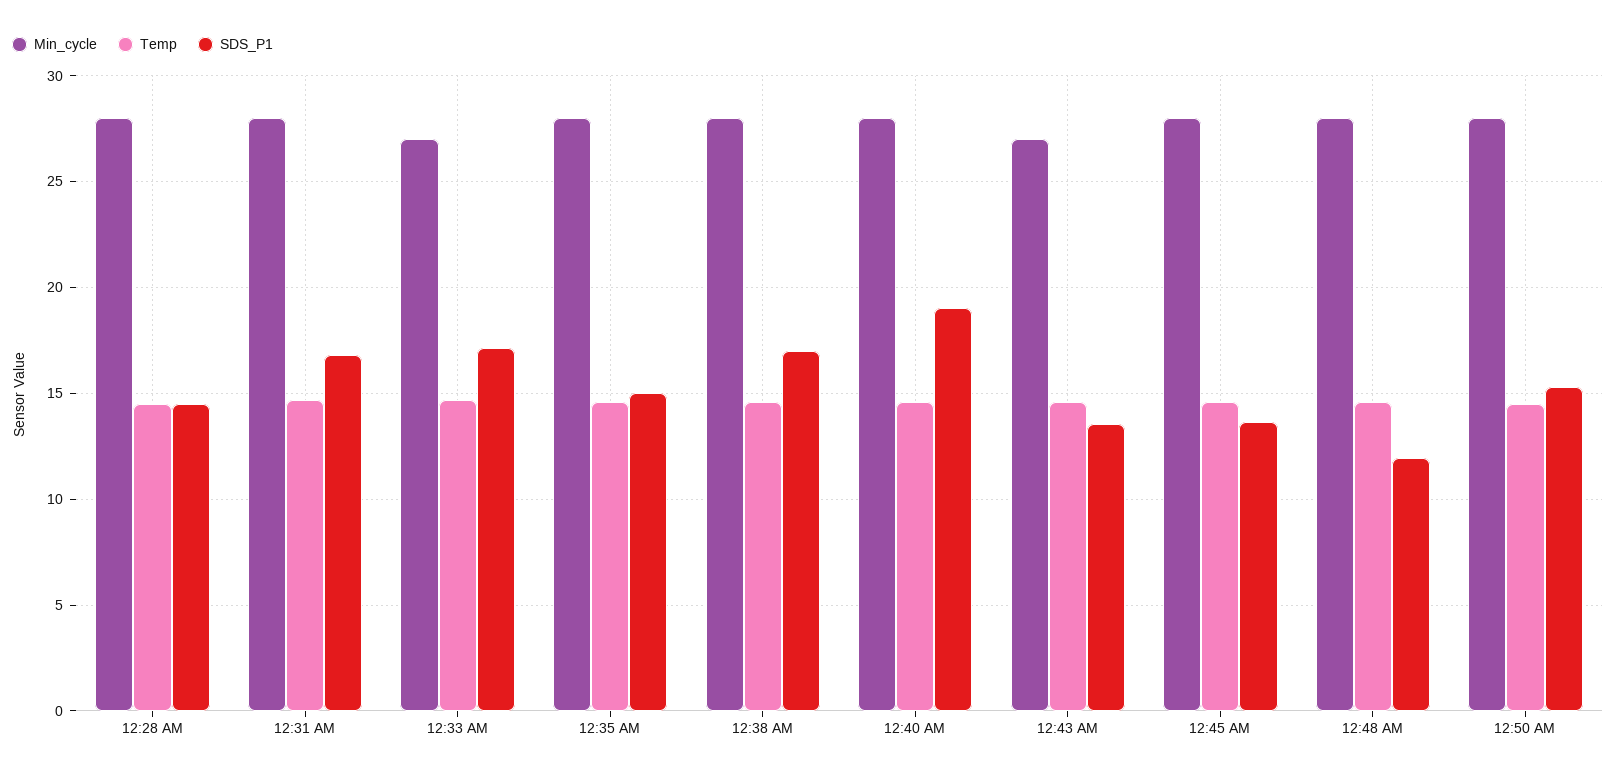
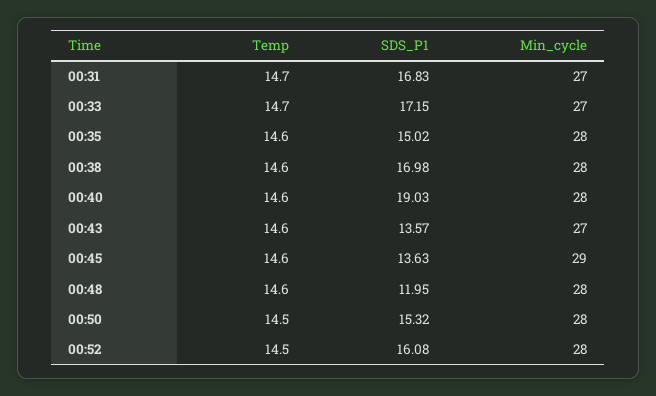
Min_cycle, 12:28 AM: 28 -> none
Temp, 12:28 AM: 14.5 -> none
SDS_P1, 12:28 AM: 14.5 -> none
Min_cycle, 12:31 AM: 28 -> 27
Min_cycle, 12:45 AM: 28 -> 29
Temp, 00:52: none -> 14.5
SDS_P1, 00:52: none -> 16.08
Min_cycle, 00:52: none -> 28

